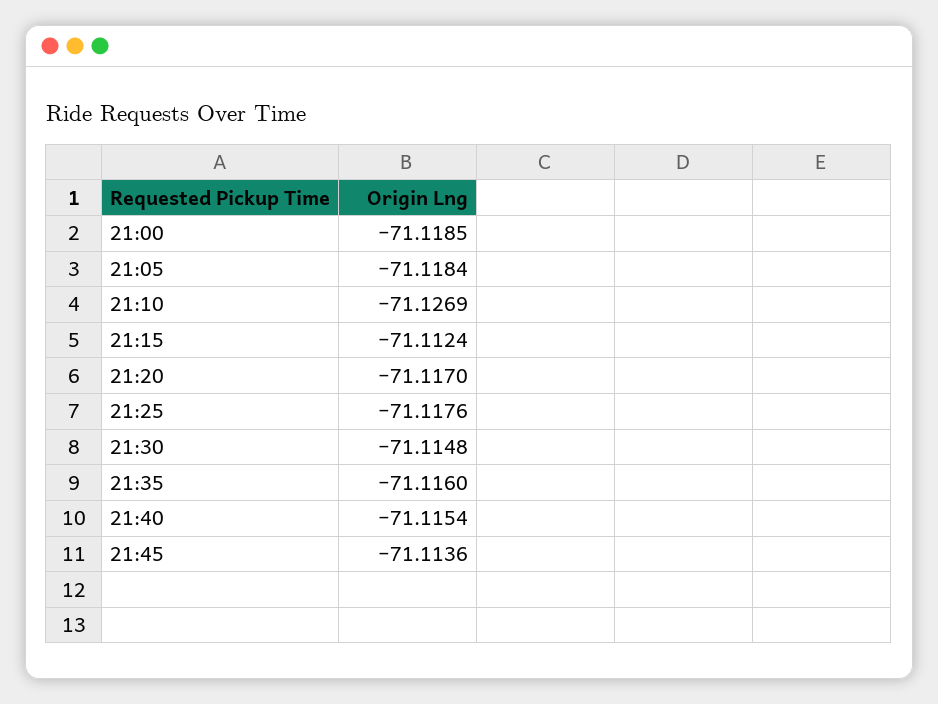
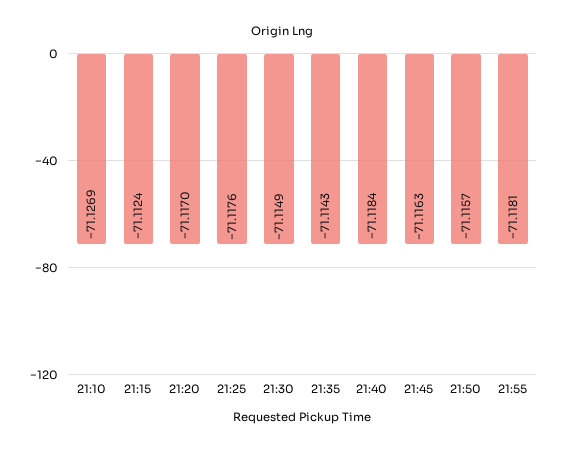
21:00: -71.1185 -> none
21:05: -71.1184 -> none
21:30: -71.1148 -> -71.1149
21:35: -71.116 -> -71.1143
21:40: -71.1154 -> -71.1184
21:45: -71.1136 -> -71.1163
21:50: none -> -71.1157
21:55: none -> -71.1181

